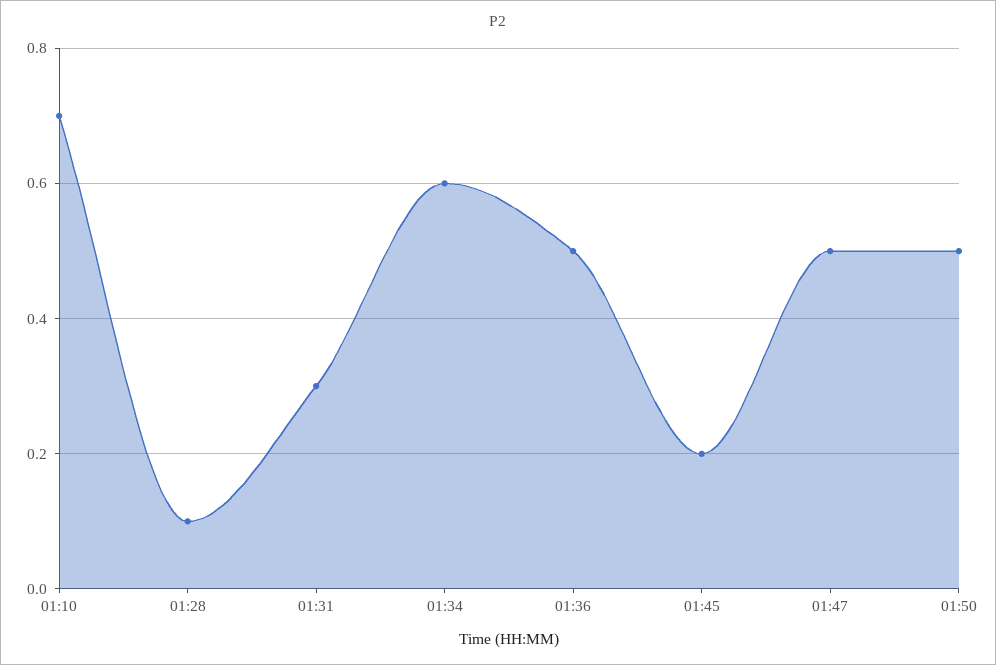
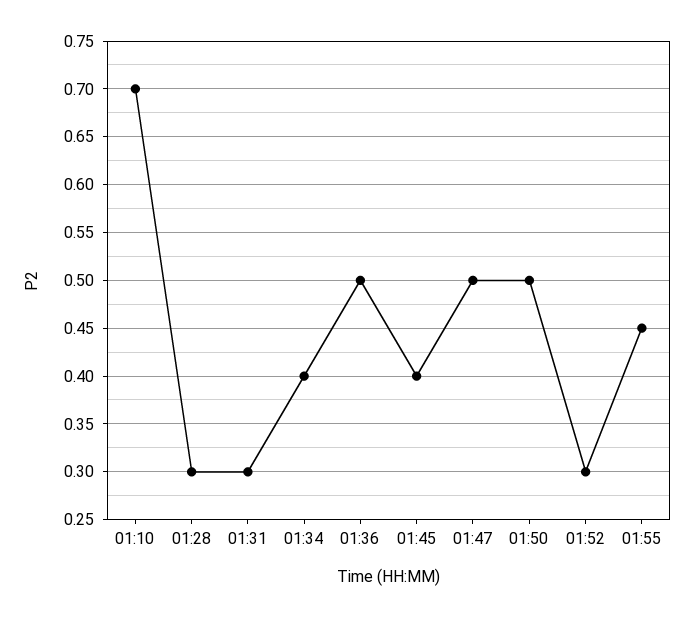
01:28: 0.1 -> 0.3
01:34: 0.6 -> 0.4
01:45: 0.2 -> 0.4
01:52: none -> 0.3
01:55: none -> 0.45

